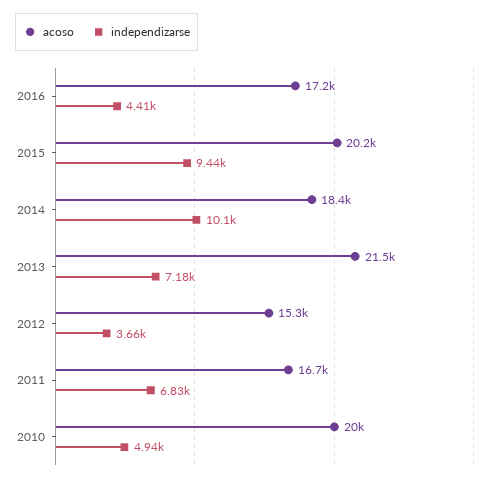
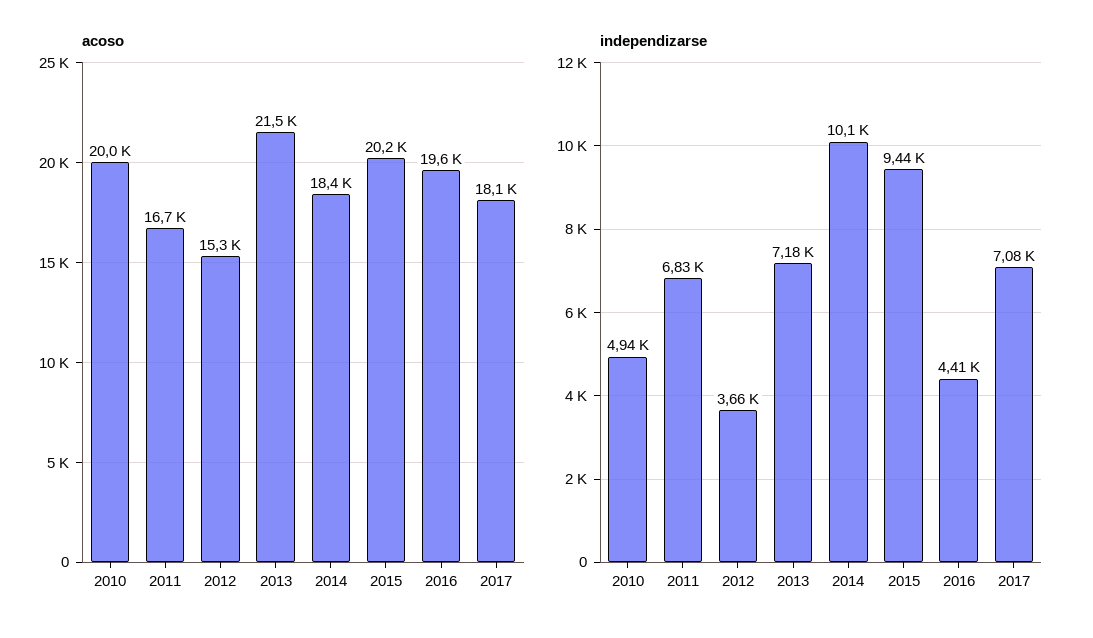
acoso, 2016: 17200 -> 19600
acoso, 2017: none -> 18100
independizarse, 2017: none -> 7080

